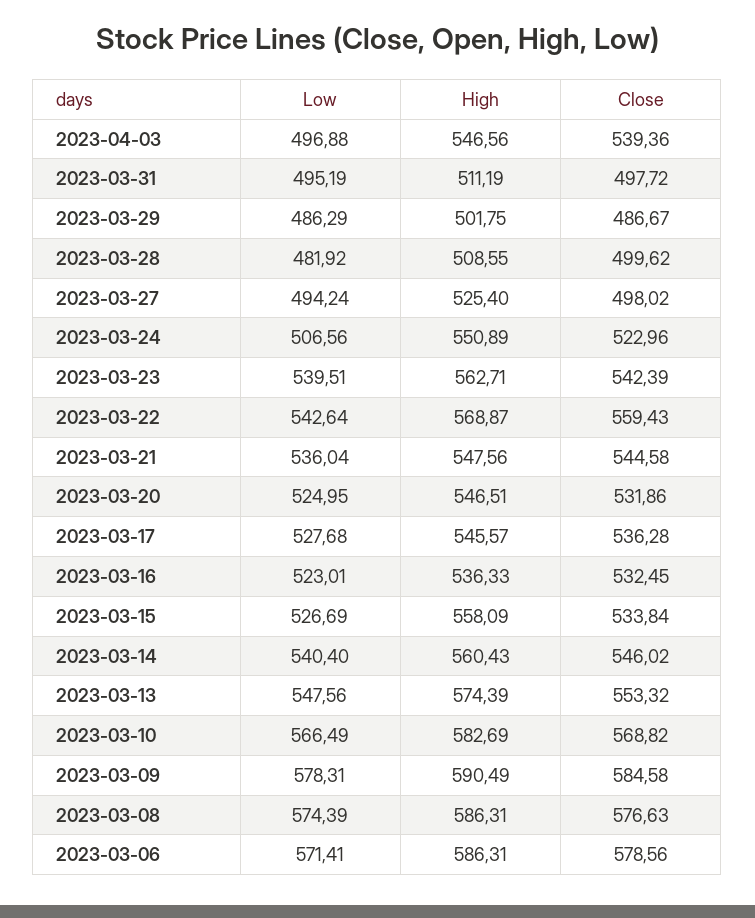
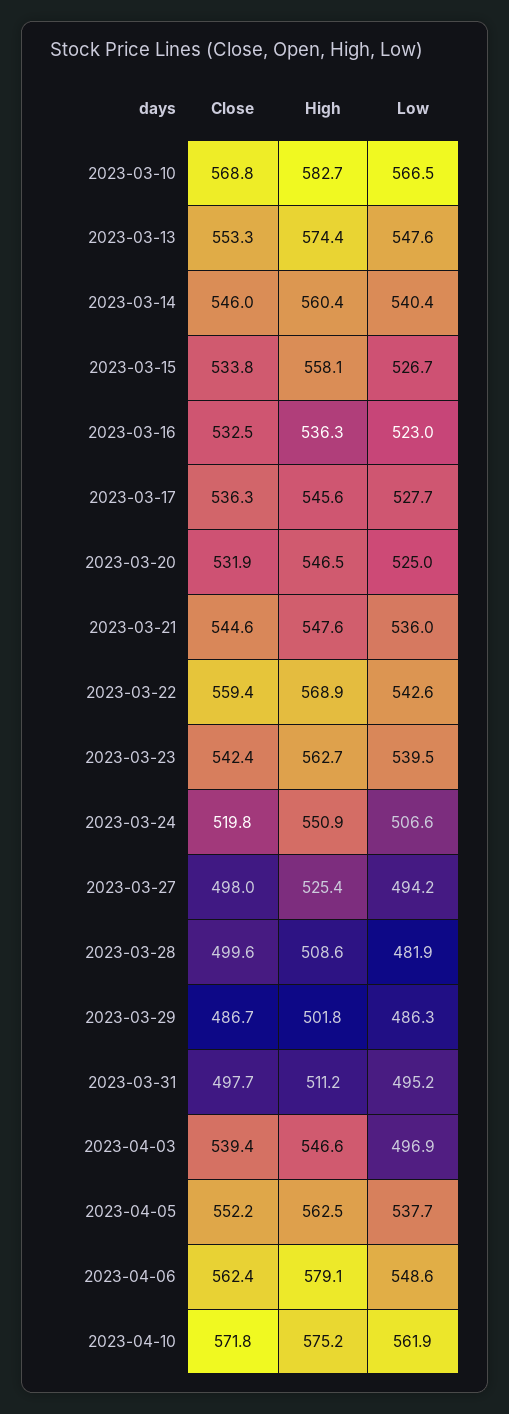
Close, 2023-03-24: 522.96 -> 519.8
Low, 2023-03-09: 578.31 -> none
High, 2023-03-09: 590.49 -> none
Close, 2023-03-09: 584.58 -> none
Low, 2023-03-08: 574.39 -> none
High, 2023-03-08: 586.31 -> none
Close, 2023-03-08: 576.63 -> none
Low, 2023-03-06: 571.41 -> none
High, 2023-03-06: 586.31 -> none
Close, 2023-03-06: 578.56 -> none
Close, 2023-04-05: none -> 552.2
High, 2023-04-05: none -> 562.5
Low, 2023-04-05: none -> 537.7
Close, 2023-04-06: none -> 562.4
High, 2023-04-06: none -> 579.1
Low, 2023-04-06: none -> 548.6
Close, 2023-04-10: none -> 571.8
High, 2023-04-10: none -> 575.2
Low, 2023-04-10: none -> 561.9

